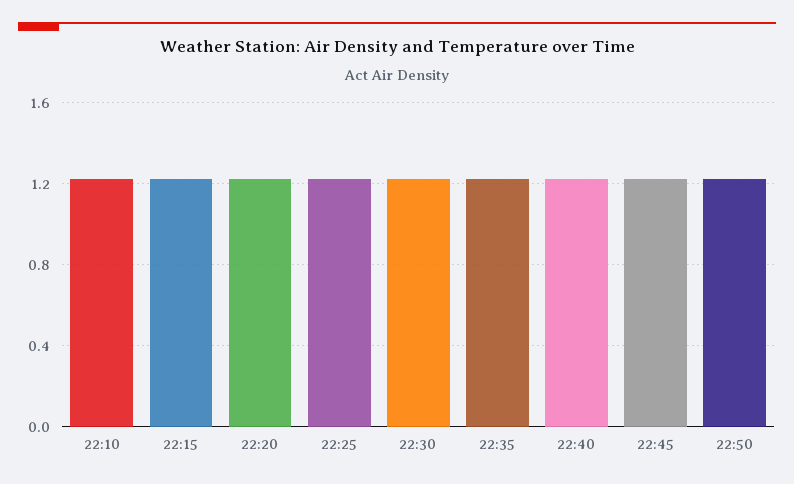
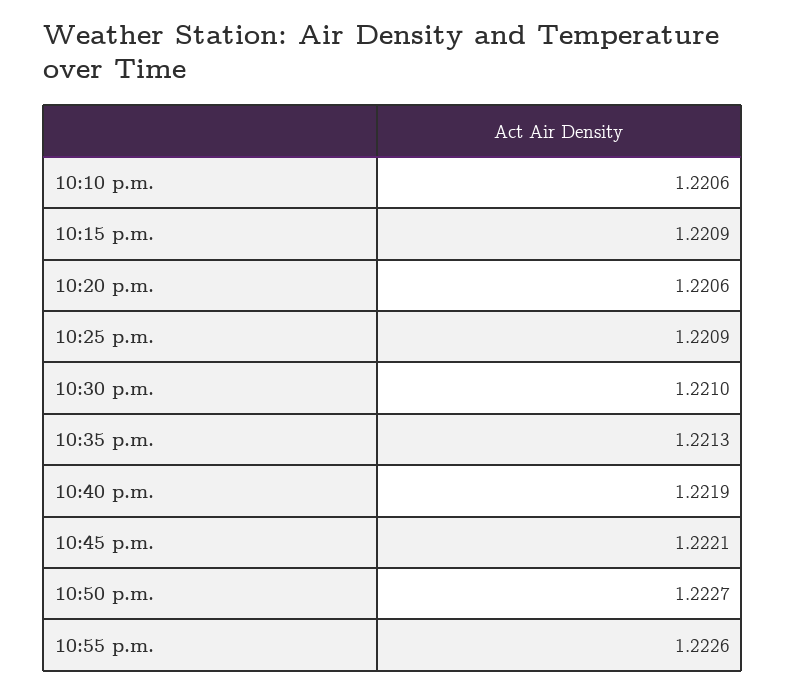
10:55 p.m.: none -> 1.2226

